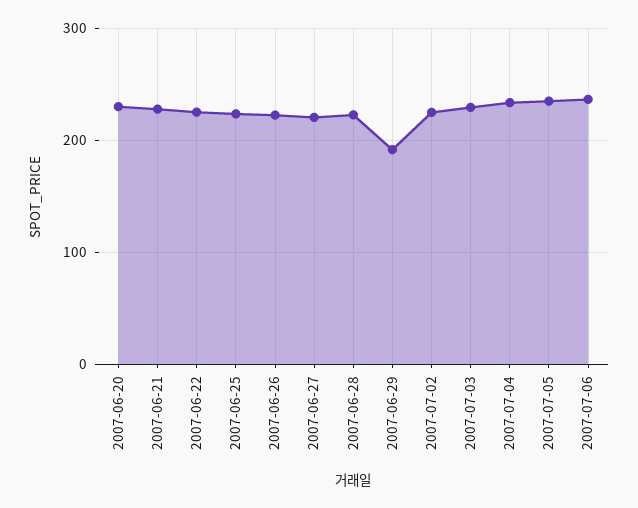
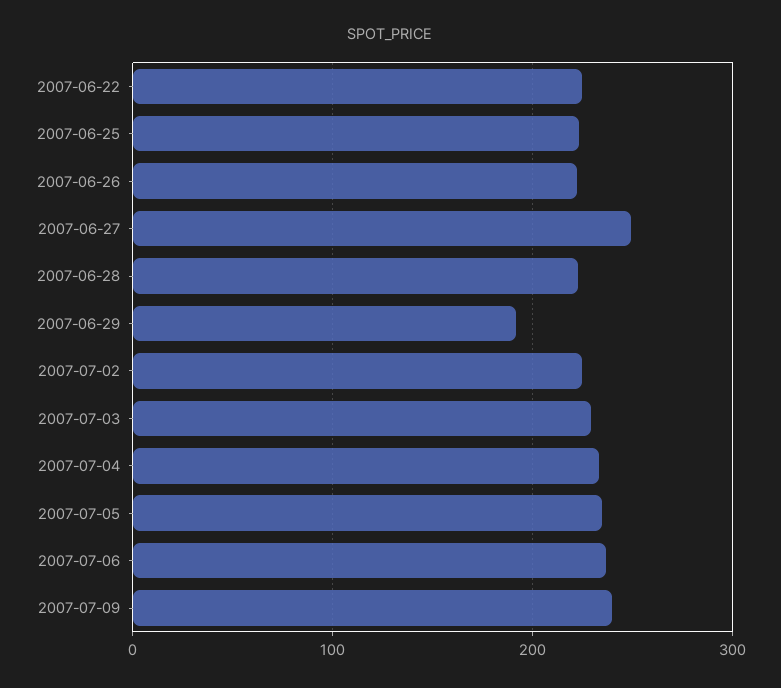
2007-06-20: 230 -> none
2007-06-21: 230 -> none
2007-06-27: 220 -> 250
2007-07-09: none -> 240

